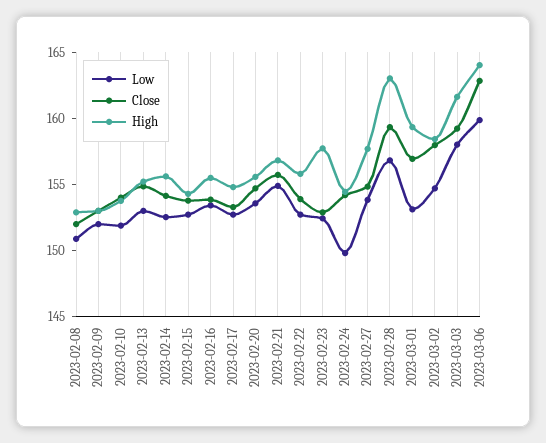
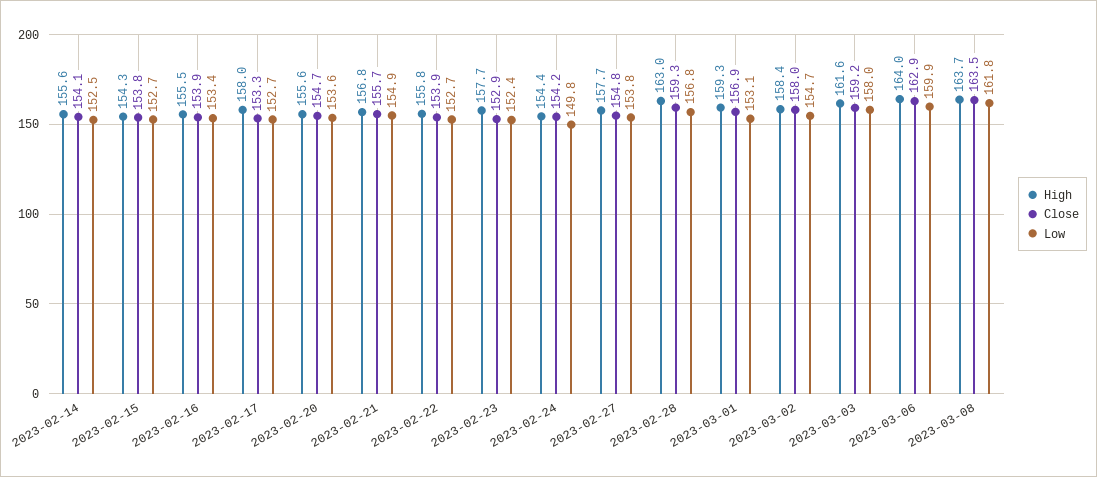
Low, 2023-02-08: 151 -> none
Close, 2023-02-08: 152 -> none
High, 2023-02-08: 153 -> none
Low, 2023-02-09: 152 -> none
Close, 2023-02-09: 153 -> none
High, 2023-02-09: 153 -> none
Low, 2023-02-10: 152 -> none
Close, 2023-02-10: 154 -> none
High, 2023-02-10: 154 -> none
Low, 2023-02-13: 153 -> none
Close, 2023-02-13: 155 -> none
High, 2023-02-13: 155 -> none
High, 2023-02-17: 155 -> 158
High, 2023-03-08: none -> 163.7
Close, 2023-03-08: none -> 163.5
Low, 2023-03-08: none -> 161.8

